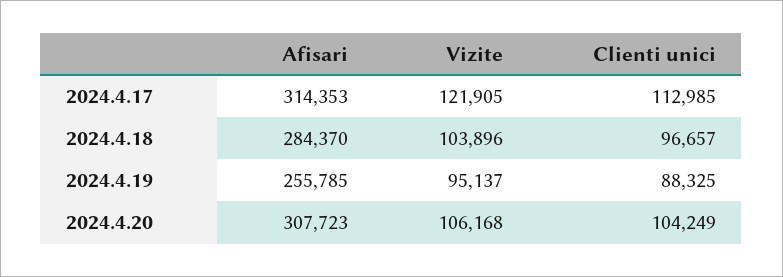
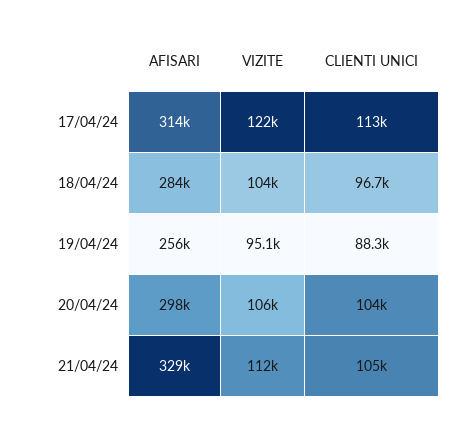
Afisari, 2024.4.20: 307723 -> 298000
Afisari, 21/04/24: none -> 329000
Vizite, 21/04/24: none -> 112000
Clienti unici, 21/04/24: none -> 105000

